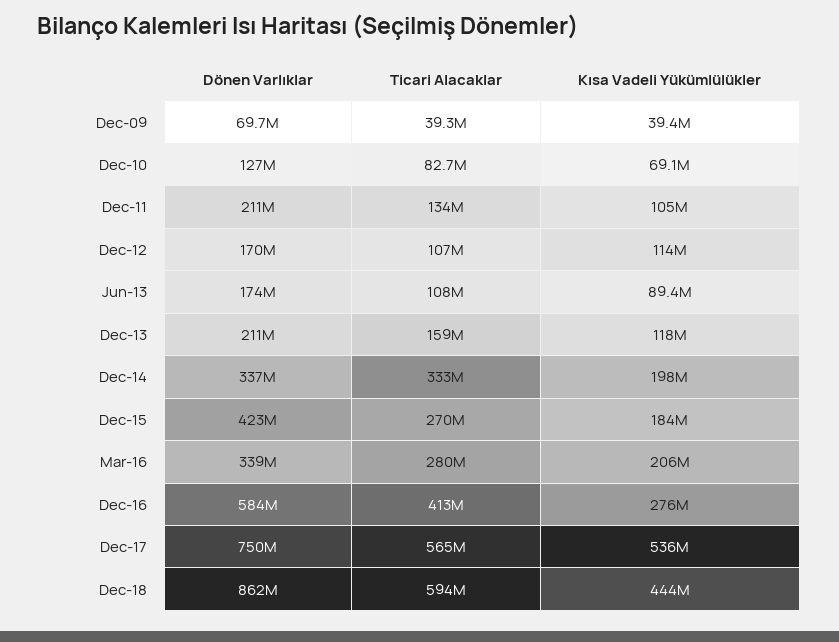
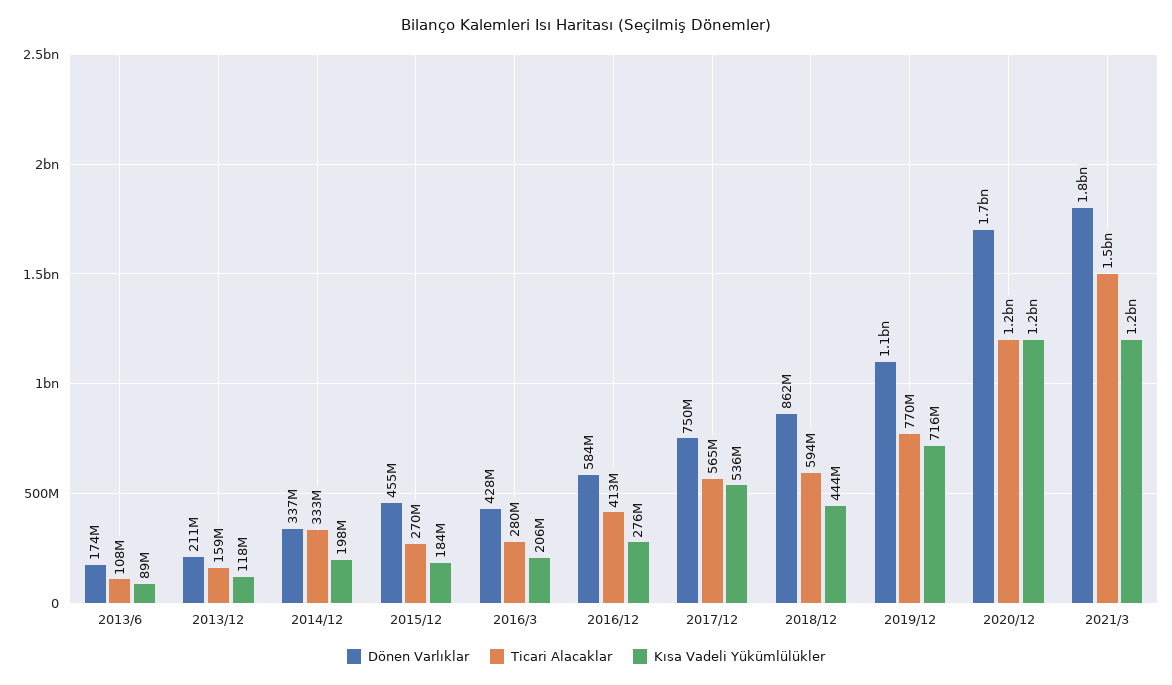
Dönen Varlıklar, Dec-09: 69700000 -> none
Ticari Alacaklar, Dec-09: 39300000 -> none
Kısa Vadeli Yükümlülükler, Dec-09: 39400000 -> none
Dönen Varlıklar, Dec-10: 127000000 -> none
Ticari Alacaklar, Dec-10: 82700000 -> none
Kısa Vadeli Yükümlülükler, Dec-10: 69100000 -> none
Dönen Varlıklar, Dec-11: 211000000 -> none
Ticari Alacaklar, Dec-11: 134000000 -> none
Kısa Vadeli Yükümlülükler, Dec-11: 105000000 -> none
Dönen Varlıklar, Dec-12: 170000000 -> none
Ticari Alacaklar, Dec-12: 107000000 -> none
Kısa Vadeli Yükümlülükler, Dec-12: 114000000 -> none
Dönen Varlıklar, Dec-15: 423000000 -> 455000000
Dönen Varlıklar, Mar-16: 339000000 -> 428000000
Dönen Varlıklar, 2019/12: none -> 1100000000
Ticari Alacaklar, 2019/12: none -> 770000000
Kısa Vadeli Yükümlülükler, 2019/12: none -> 716000000
Dönen Varlıklar, 2020/12: none -> 1700000000
Ticari Alacaklar, 2020/12: none -> 1200000000
Kısa Vadeli Yükümlülükler, 2020/12: none -> 1200000000
Dönen Varlıklar, 2021/3: none -> 1800000000
Ticari Alacaklar, 2021/3: none -> 1500000000
Kısa Vadeli Yükümlülükler, 2021/3: none -> 1200000000

